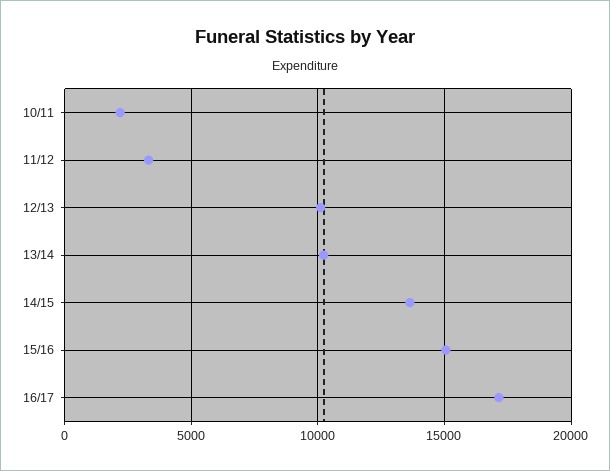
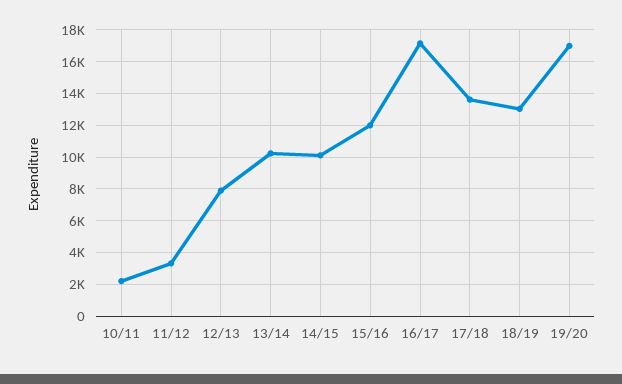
12/13: 10000 -> 8000
14/15: 13500 -> 10000
15/16: 15000 -> 12000
17/18: none -> 13500
18/19: none -> 13000
19/20: none -> 17000

